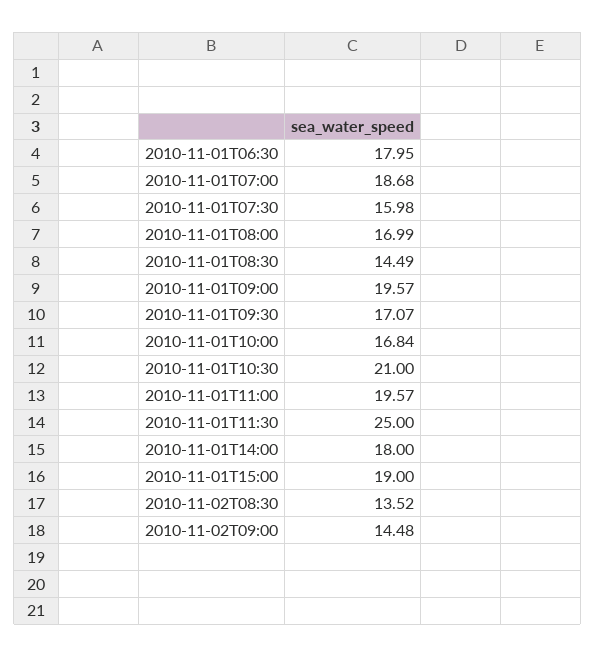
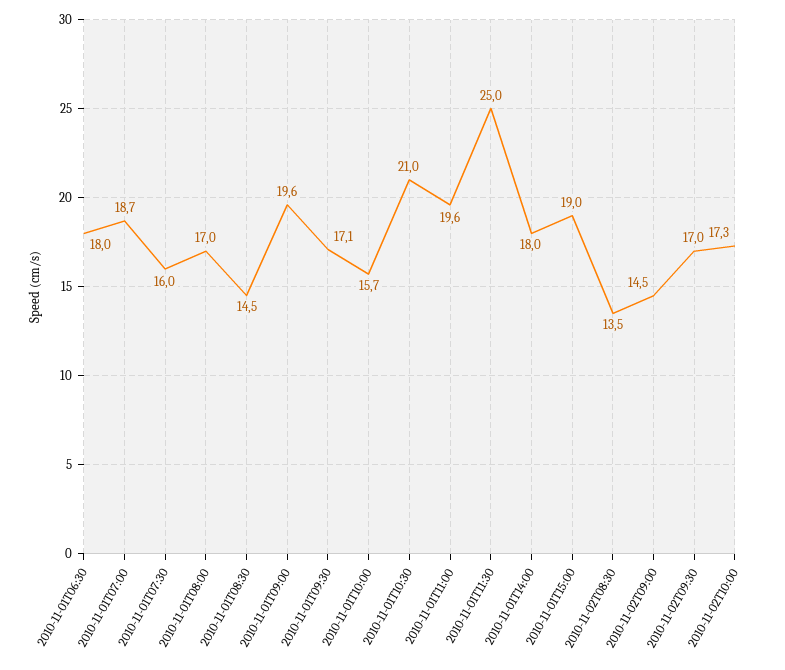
2010-11-01T10:00: 16.84 -> 15.7
2010-11-02T09:30: none -> 17
2010-11-02T10:00: none -> 17.3

